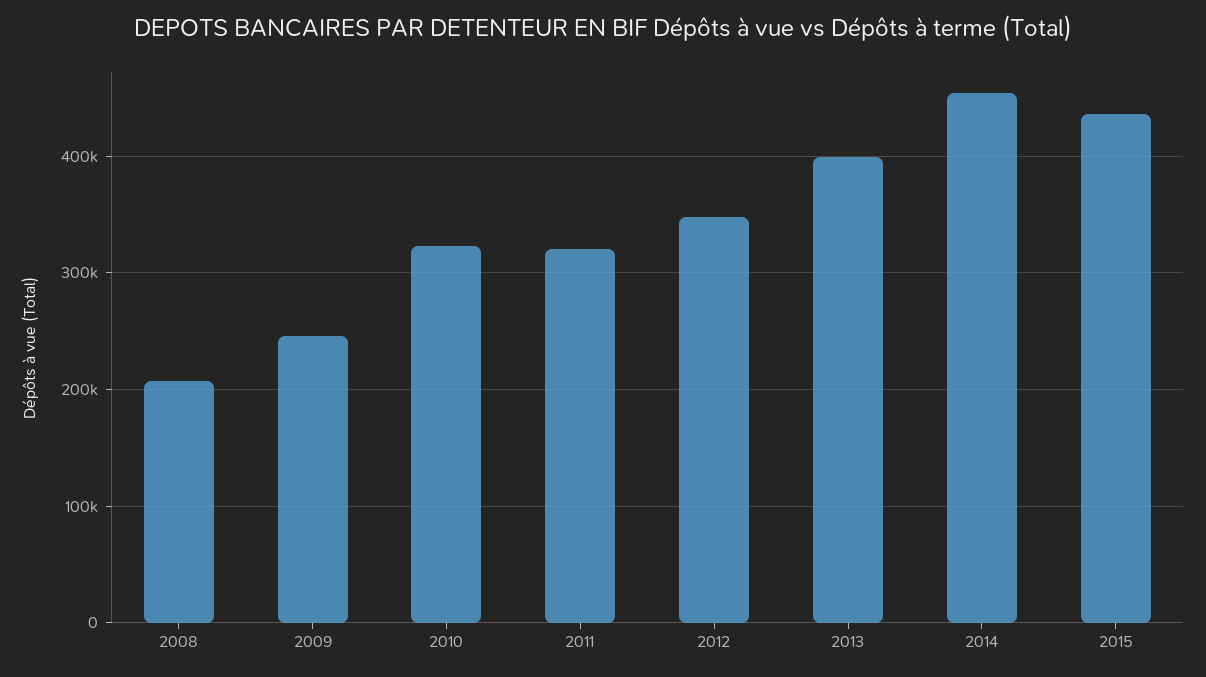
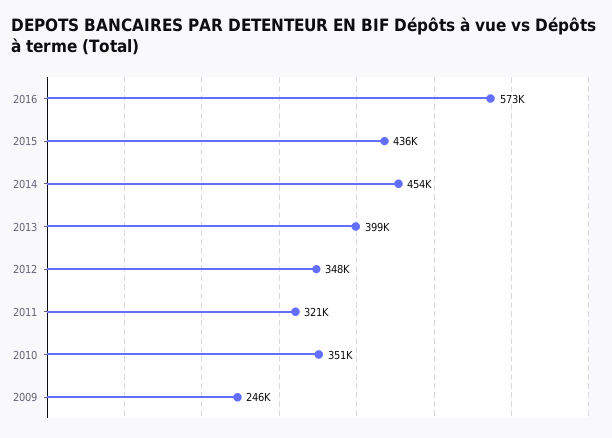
2008: 210000 -> none
2010: 320000 -> 351000
2016: none -> 573000

